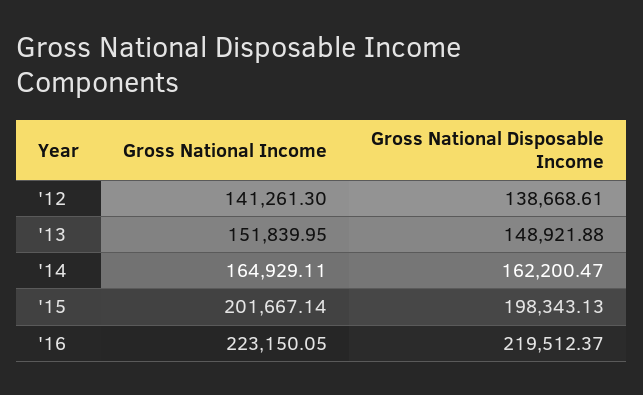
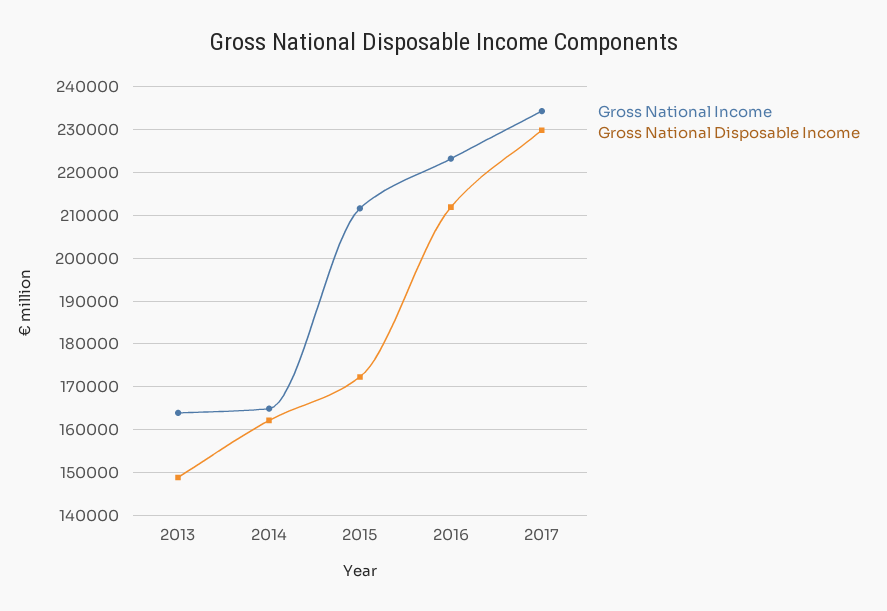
Gross National Income, '12: 141261.3 -> none
Gross National Disposable Income, '12: 138668.61 -> none
Gross National Income, '13: 151839.95 -> 164000
Gross National Income, '15: 201667.14 -> 212000
Gross National Disposable Income, '15: 198343.13 -> 172000
Gross National Disposable Income, '16: 219512.37 -> 212000
Gross National Income, 2017: none -> 234000
Gross National Disposable Income, 2017: none -> 230000

